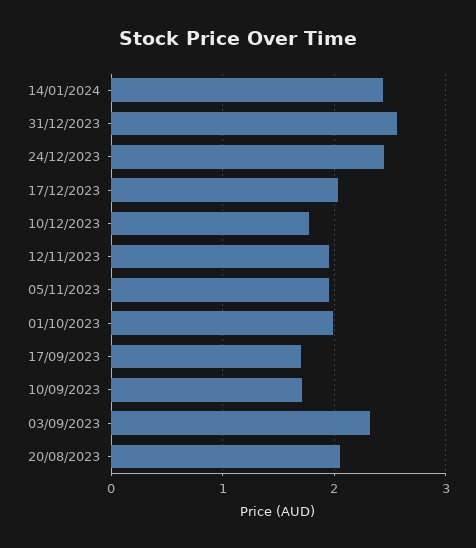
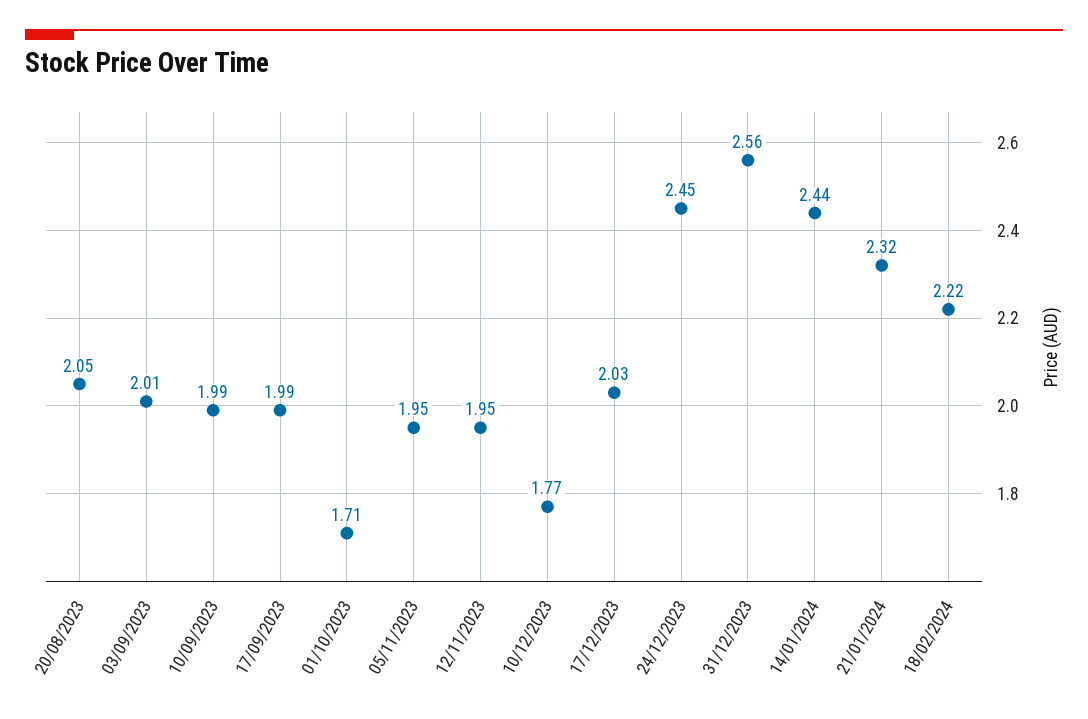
01/10/2023: 2 -> 1.71
17/09/2023: 1.7 -> 1.99
10/09/2023: 1.7 -> 1.99
03/09/2023: 2.3 -> 2.01
21/01/2024: none -> 2.32
18/02/2024: none -> 2.22

